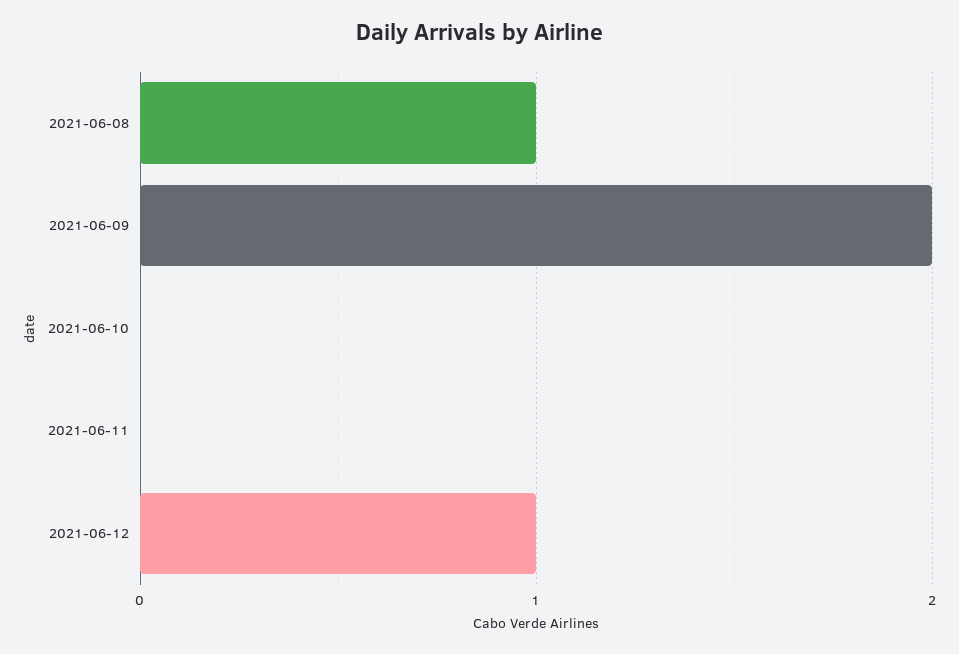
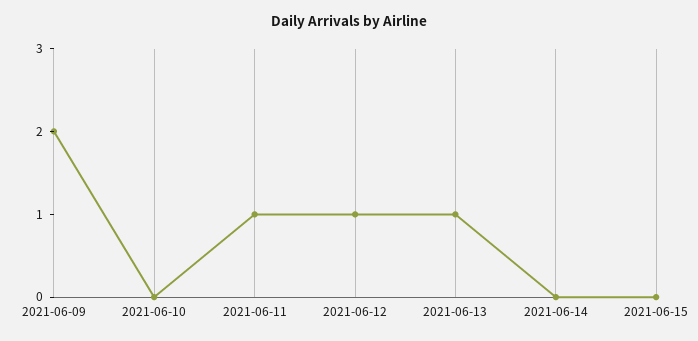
2021-06-08: 1 -> none
2021-06-11: 0 -> 1
2021-06-13: none -> 1
2021-06-14: none -> 0
2021-06-15: none -> 0

